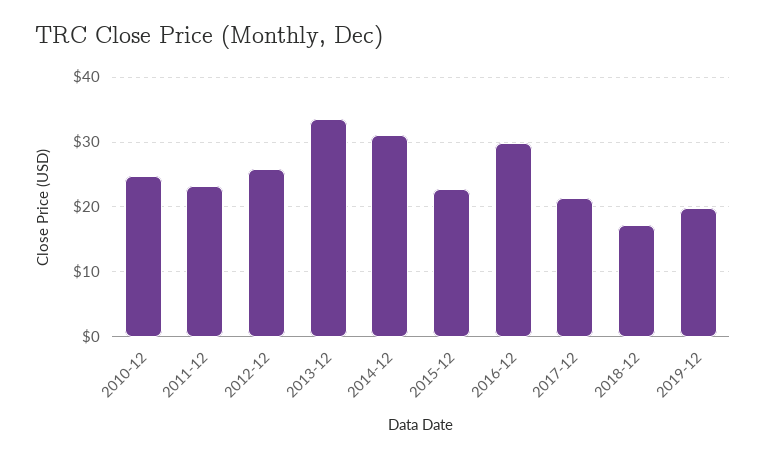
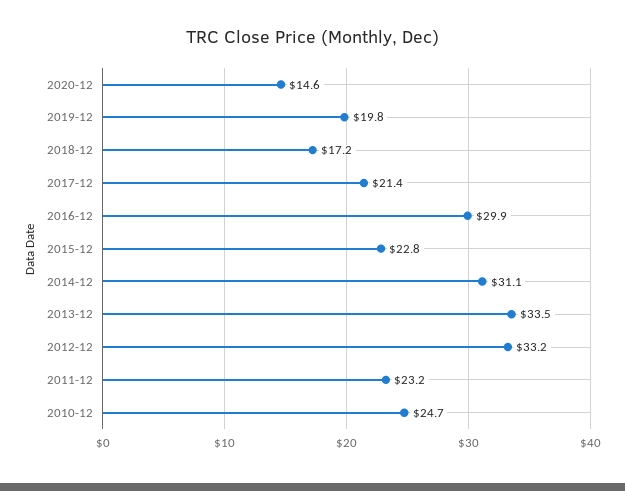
2012-12: 26 -> 33.2
2020-12: none -> 14.6

